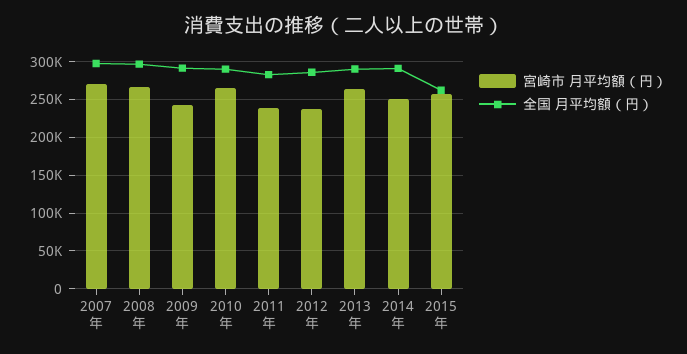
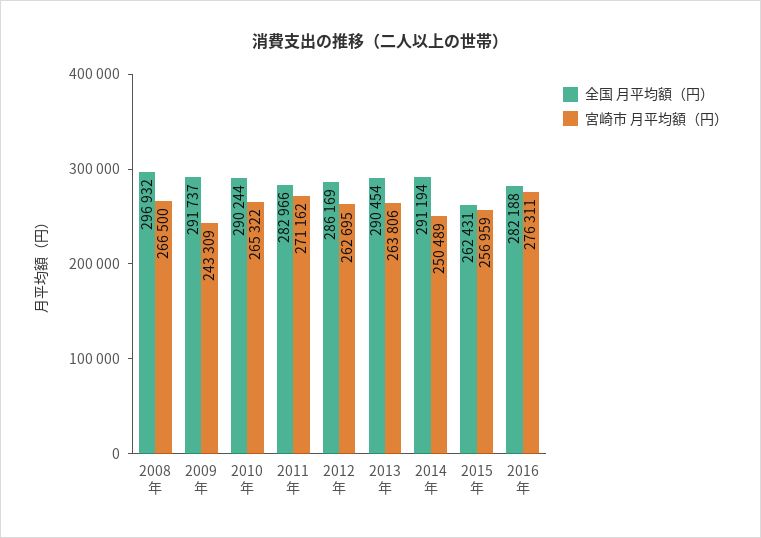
宮崎市 月平均額（円）, 2007年: 270000 -> none
全国 月平均額（円）, 2007年: 300000 -> none
宮崎市 月平均額（円）, 2011年: 240000 -> 271162
宮崎市 月平均額（円）, 2012年: 240000 -> 262695
全国 月平均額（円）, 2016年: none -> 282188
宮崎市 月平均額（円）, 2016年: none -> 276311

